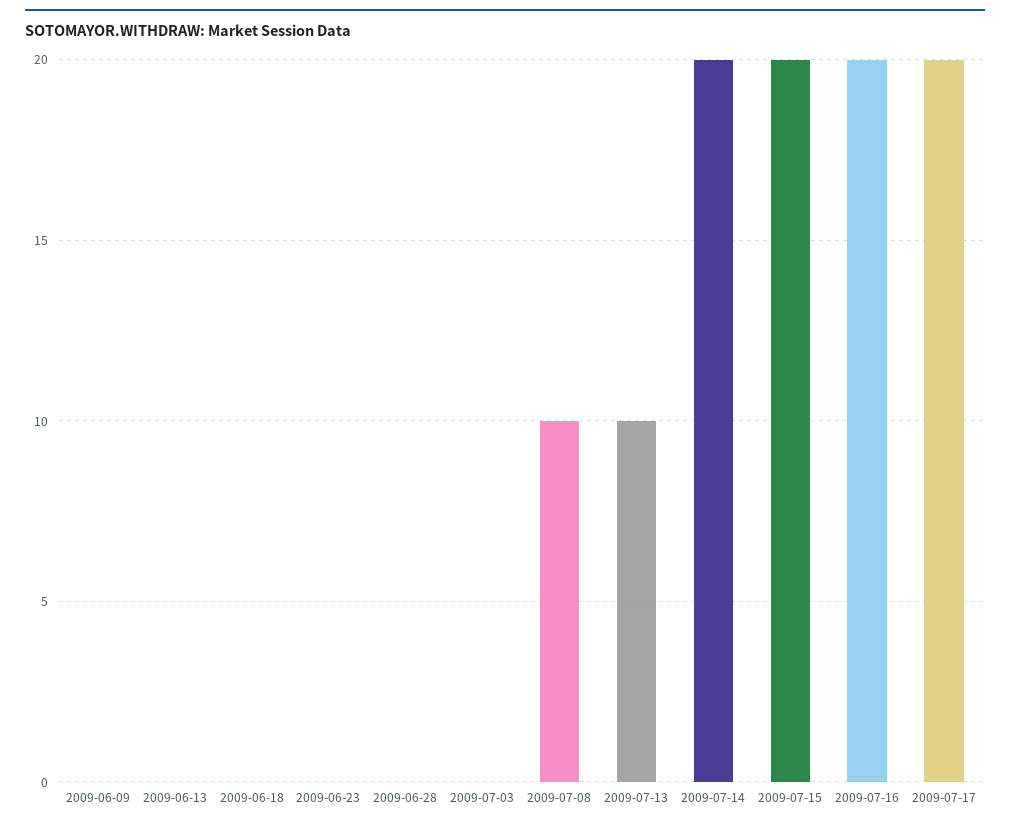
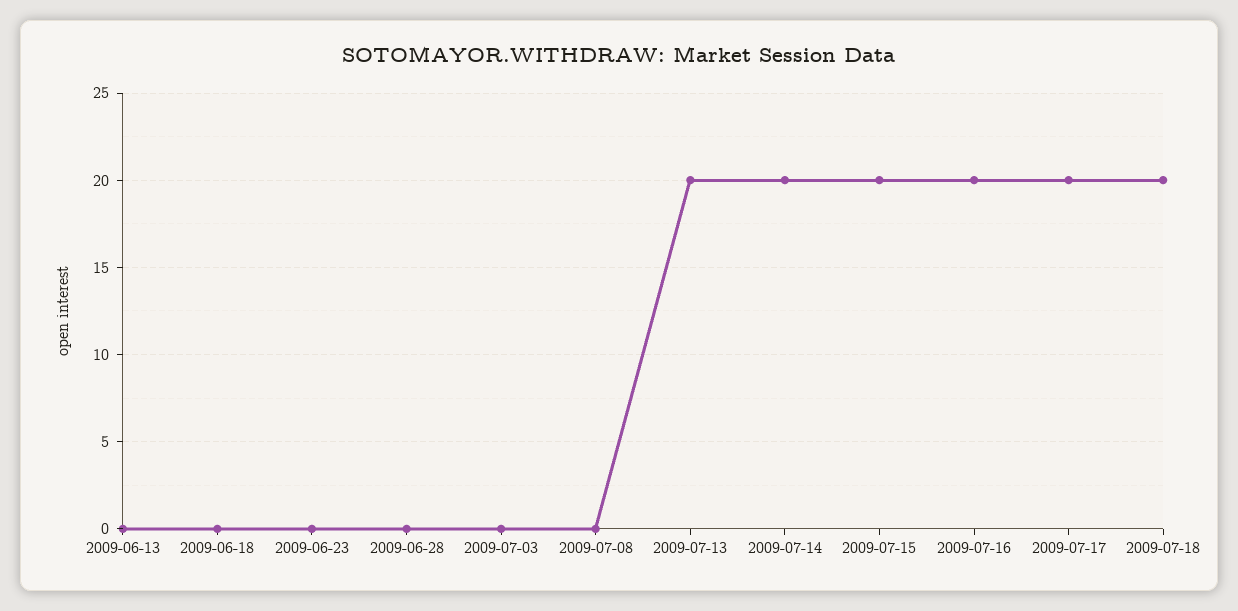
2009-06-09: 0 -> none
2009-07-08: 10 -> 0
2009-07-13: 10 -> 20
2009-07-18: none -> 20

